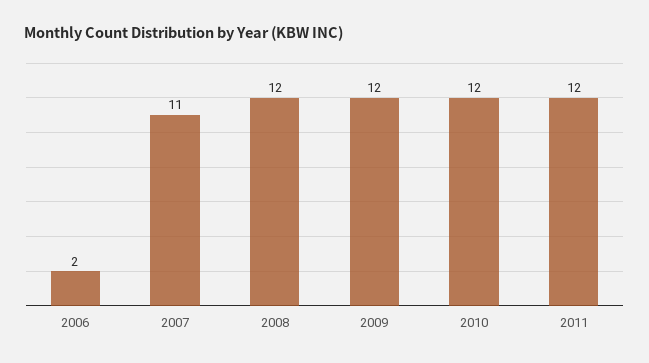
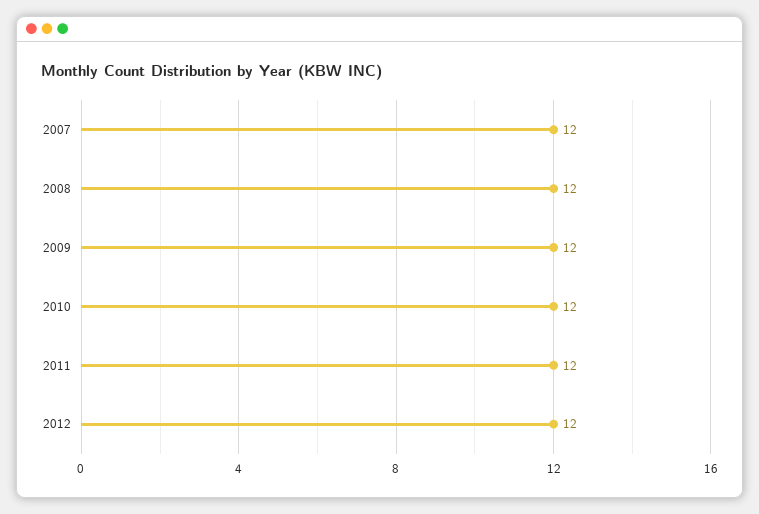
2006: 2 -> none
2007: 11 -> 12
2012: none -> 12

